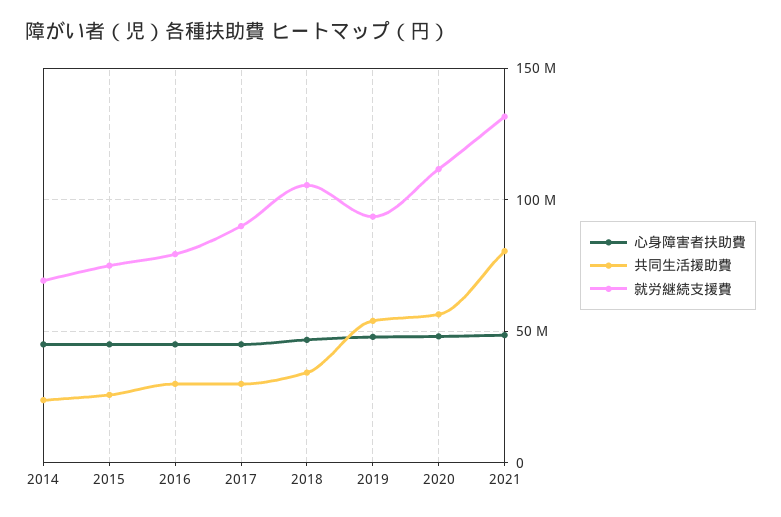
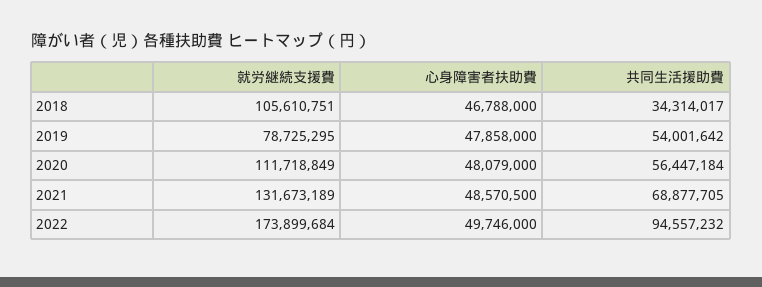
心身障害者扶助費, 2014: 45000000 -> none
共同生活援助費, 2014: 25000000 -> none
就労継続支援費, 2014: 70000000 -> none
心身障害者扶助費, 2015: 45000000 -> none
共同生活援助費, 2015: 25000000 -> none
就労継続支援費, 2015: 75000000 -> none
心身障害者扶助費, 2016: 45000000 -> none
共同生活援助費, 2016: 30000000 -> none
就労継続支援費, 2016: 80000000 -> none
心身障害者扶助費, 2017: 45000000 -> none
共同生活援助費, 2017: 30000000 -> none
就労継続支援費, 2017: 90000000 -> none
就労継続支援費, 2019: 95000000 -> 78725295
共同生活援助費, 2021: 80000000 -> 68877705
就労継続支援費, 2022: none -> 173899684
心身障害者扶助費, 2022: none -> 49746000
共同生活援助費, 2022: none -> 94557232

